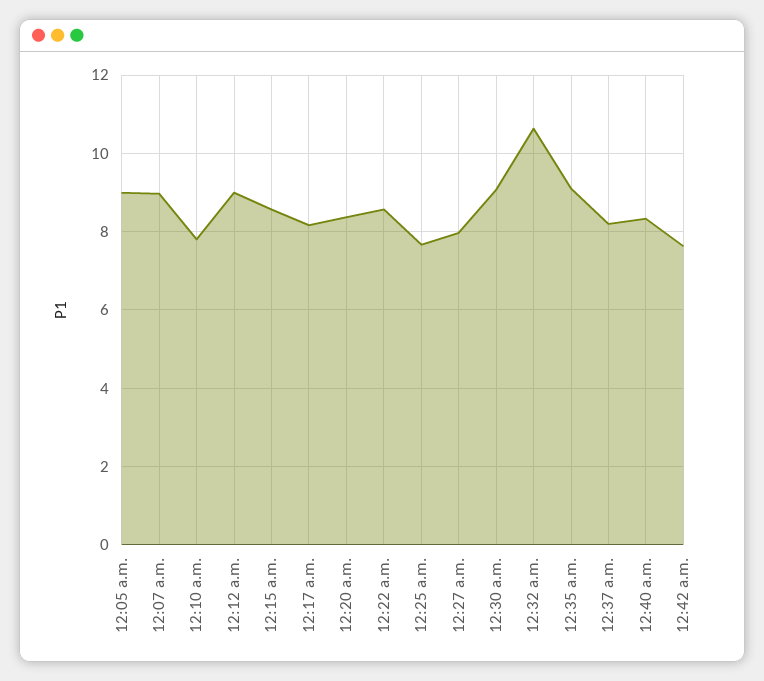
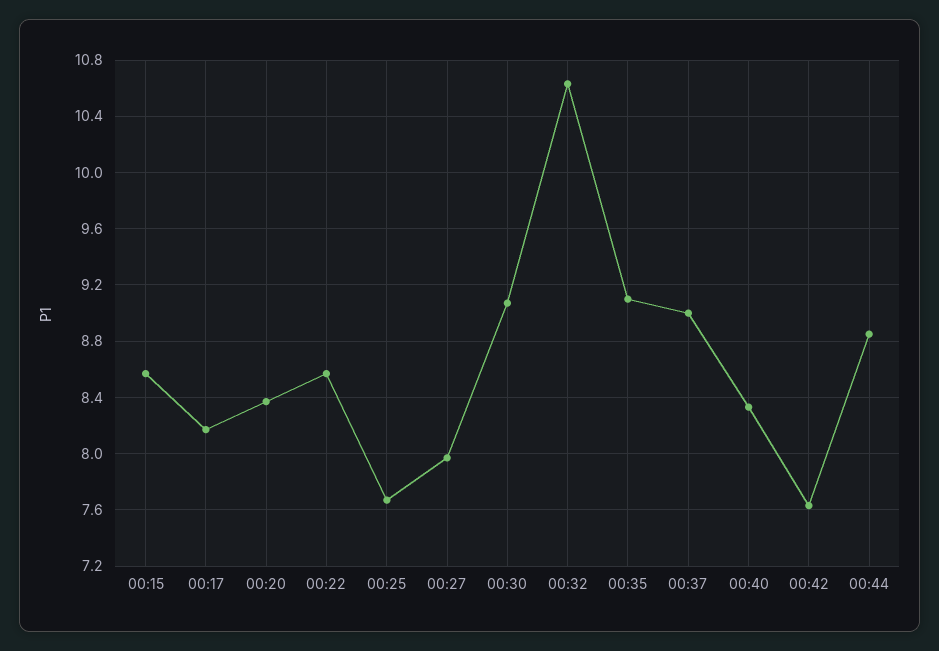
12:05 a.m.: 9 -> none
12:07 a.m.: 9 -> none
12:10 a.m.: 7.8 -> none
12:12 a.m.: 9 -> none
12:37 a.m.: 8.2 -> 9
00:44: none -> 8.85

